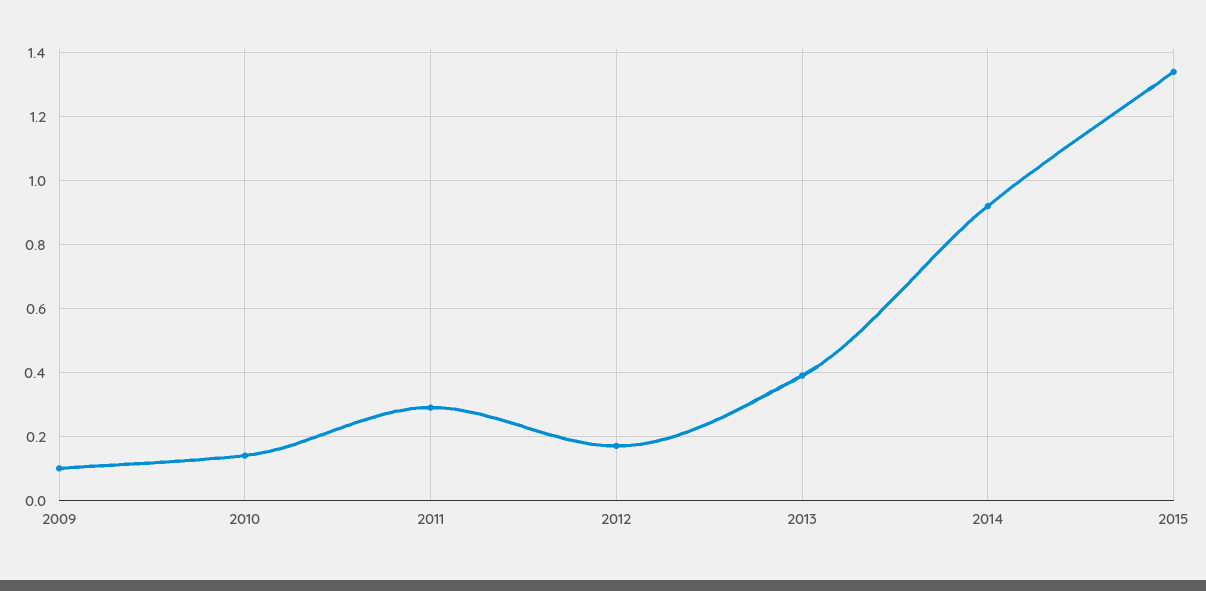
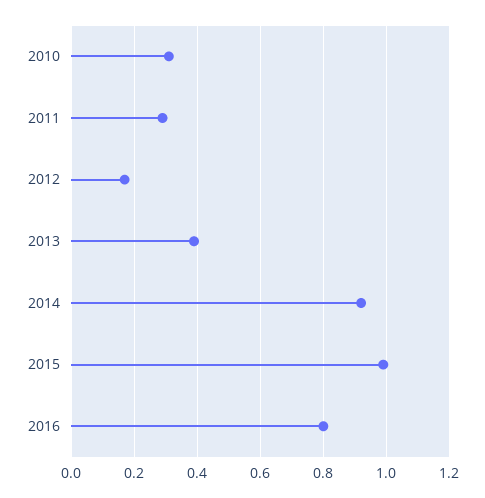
2009: 0.1 -> none
2010: 0.15 -> 0.3
2015: 1.35 -> 1
2016: none -> 0.8

